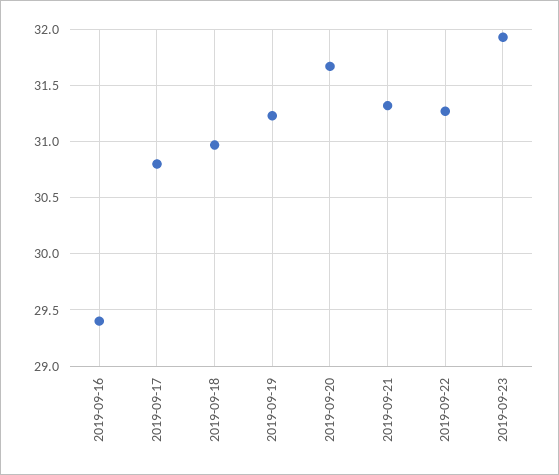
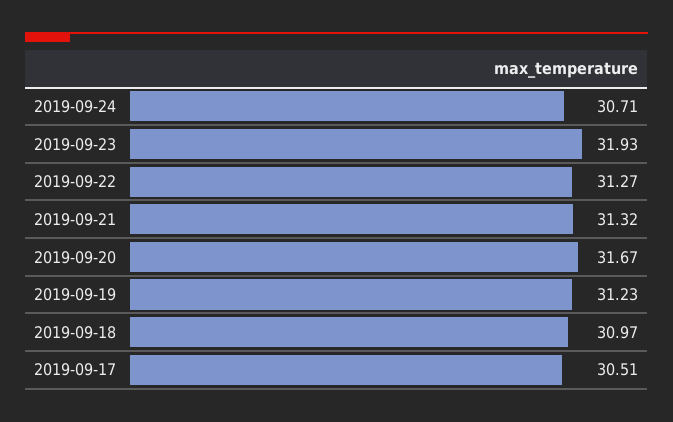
2019-09-16: 29.4 -> none
2019-09-17: 30.8 -> 30.51
2019-09-24: none -> 30.71

